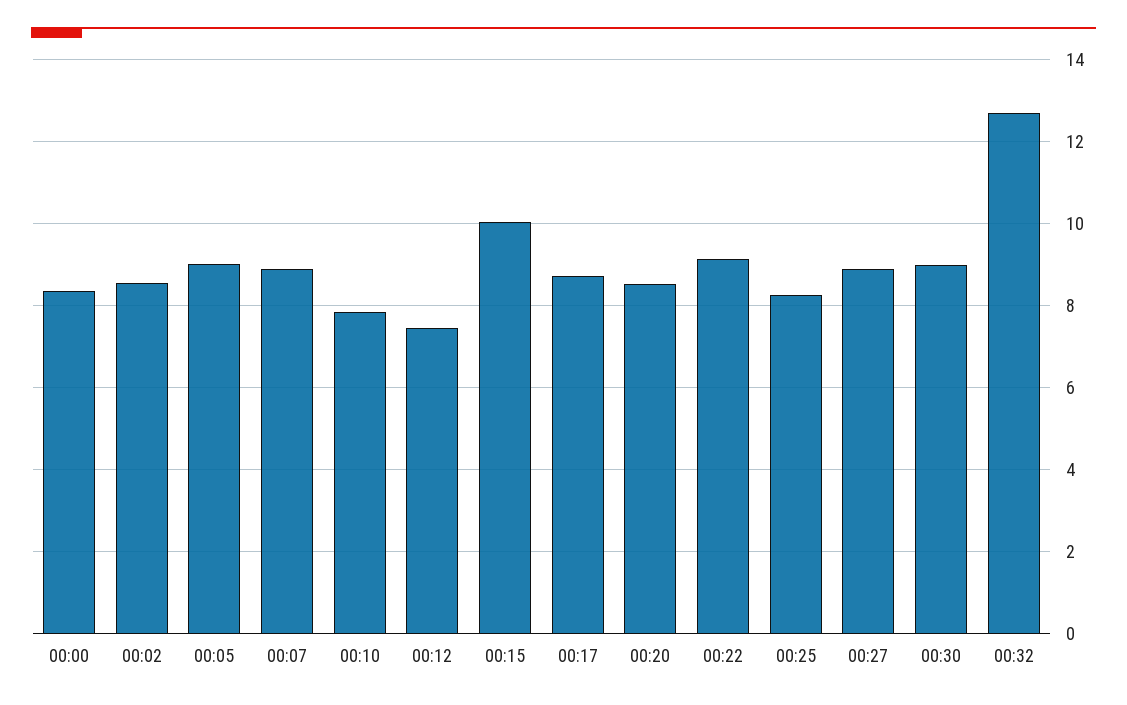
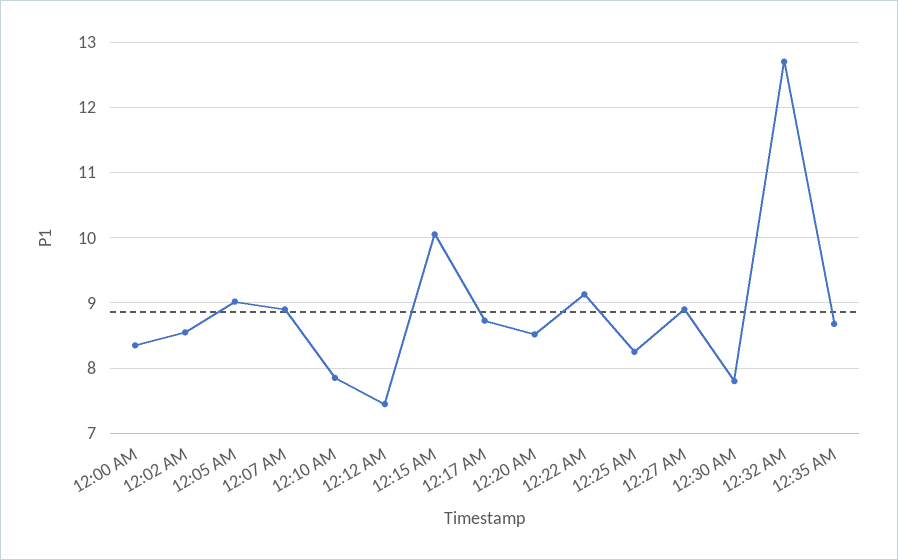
00:30: 9 -> 7.8
12:35 AM: none -> 8.7

